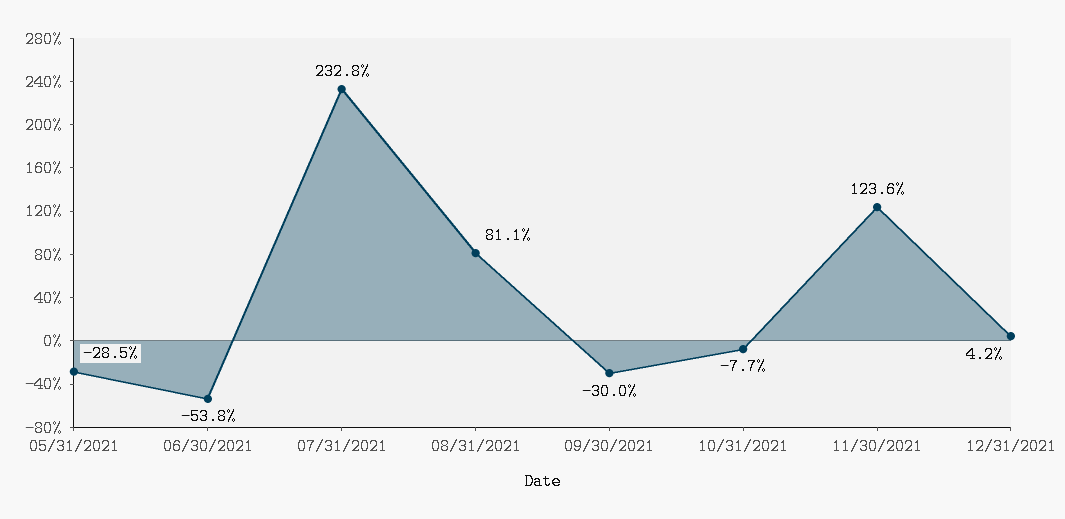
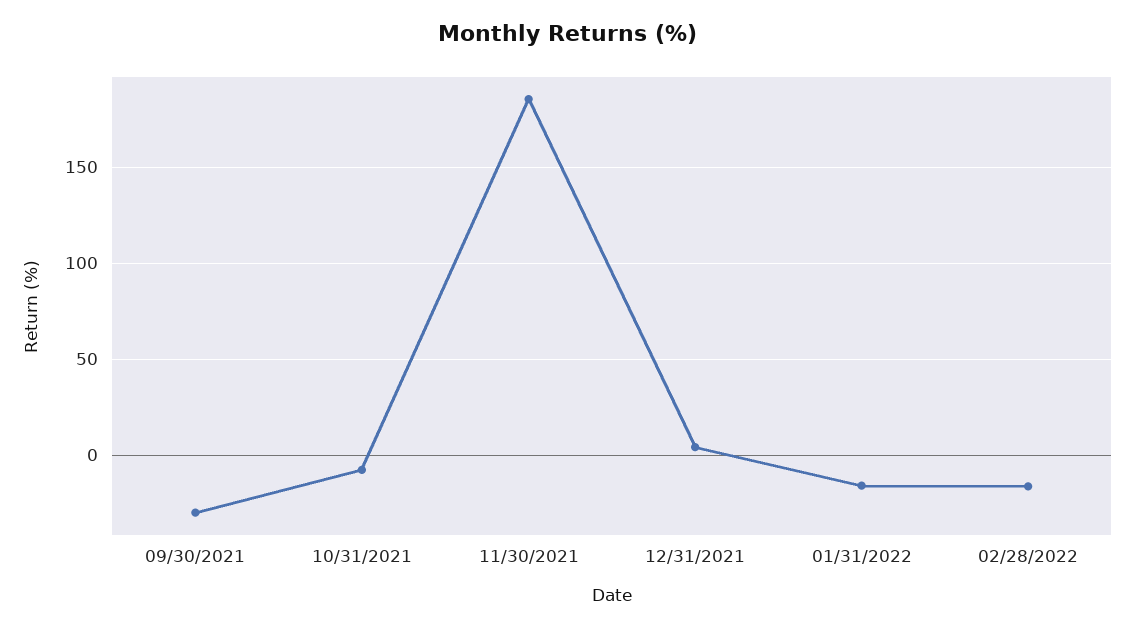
05/31/2021: -28.5 -> none
06/30/2021: -53.8 -> none
07/31/2021: 232.8 -> none
08/31/2021: 81.1 -> none
11/30/2021: 123.6 -> 185
01/31/2022: none -> -15
02/28/2022: none -> -15

